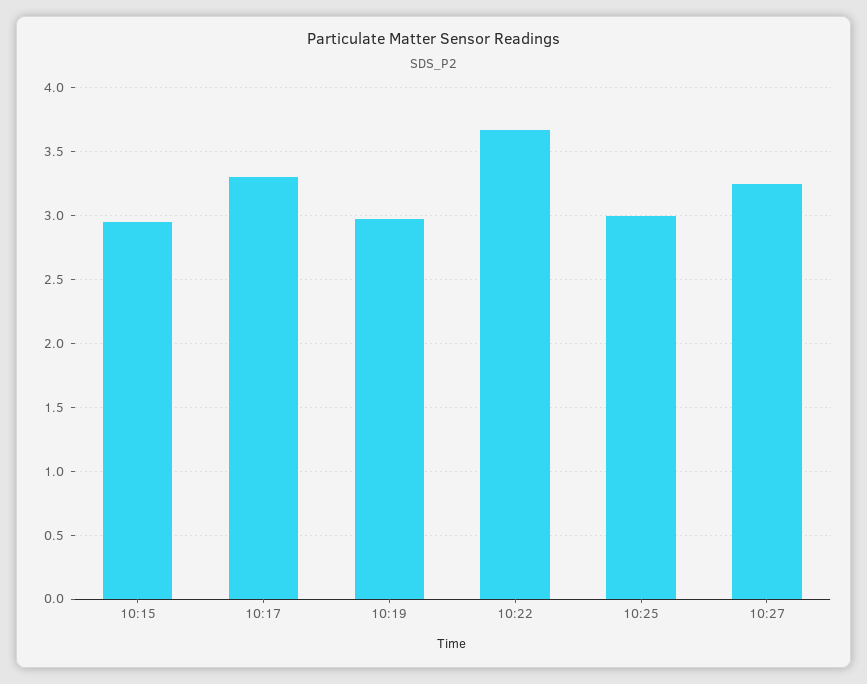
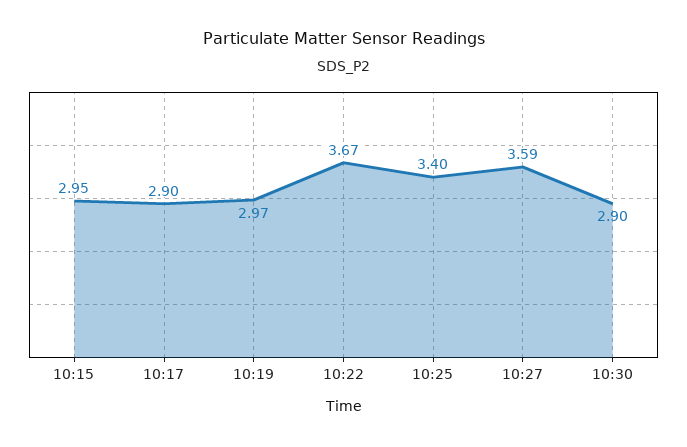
10:17: 3.3 -> 2.9
10:25: 3 -> 3.4
10:27: 3.25 -> 3.59
10:30: none -> 2.9

